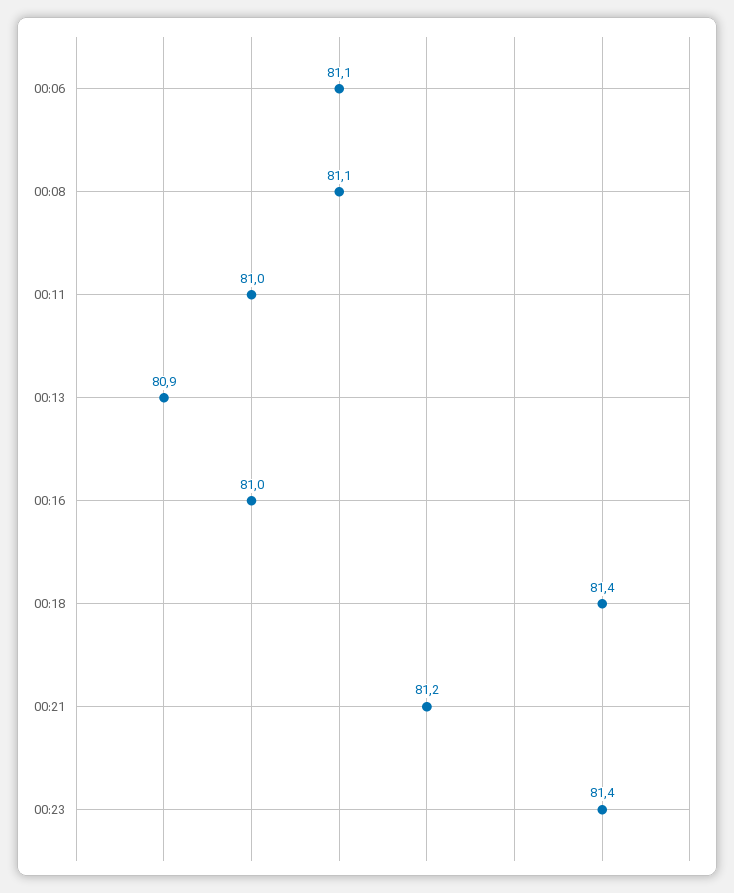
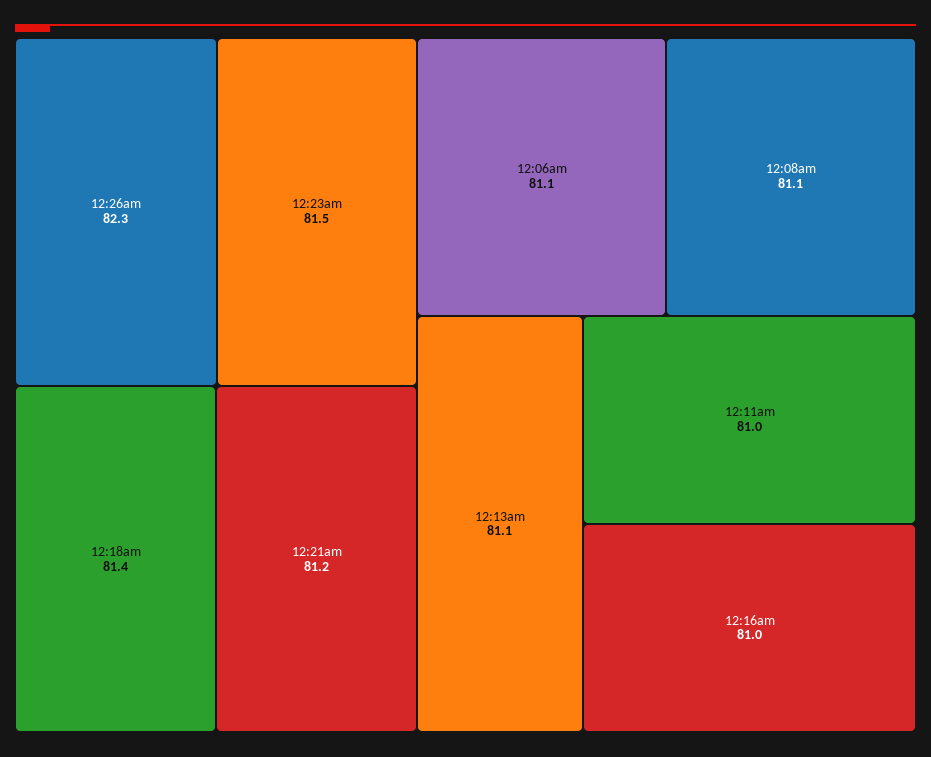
00:13: 80.9 -> 81.1
00:23: 81.4 -> 81.5
12:26am: none -> 82.3

